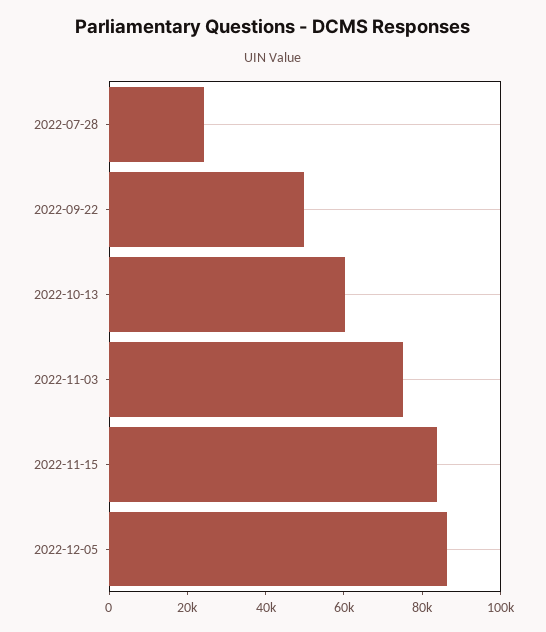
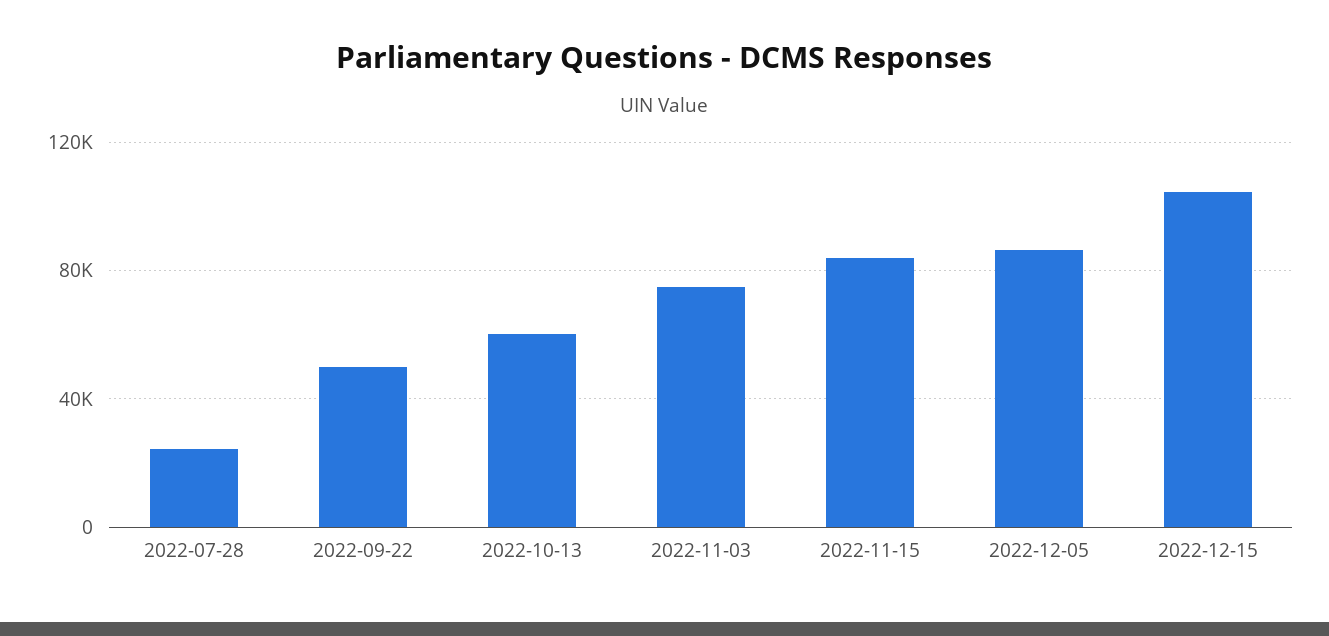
2022-12-15: none -> 105000

